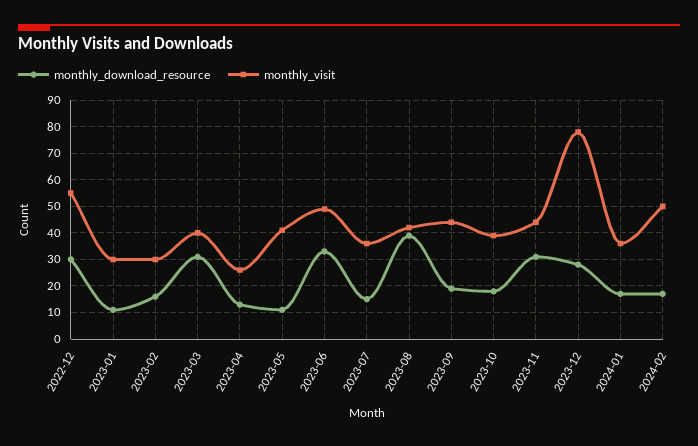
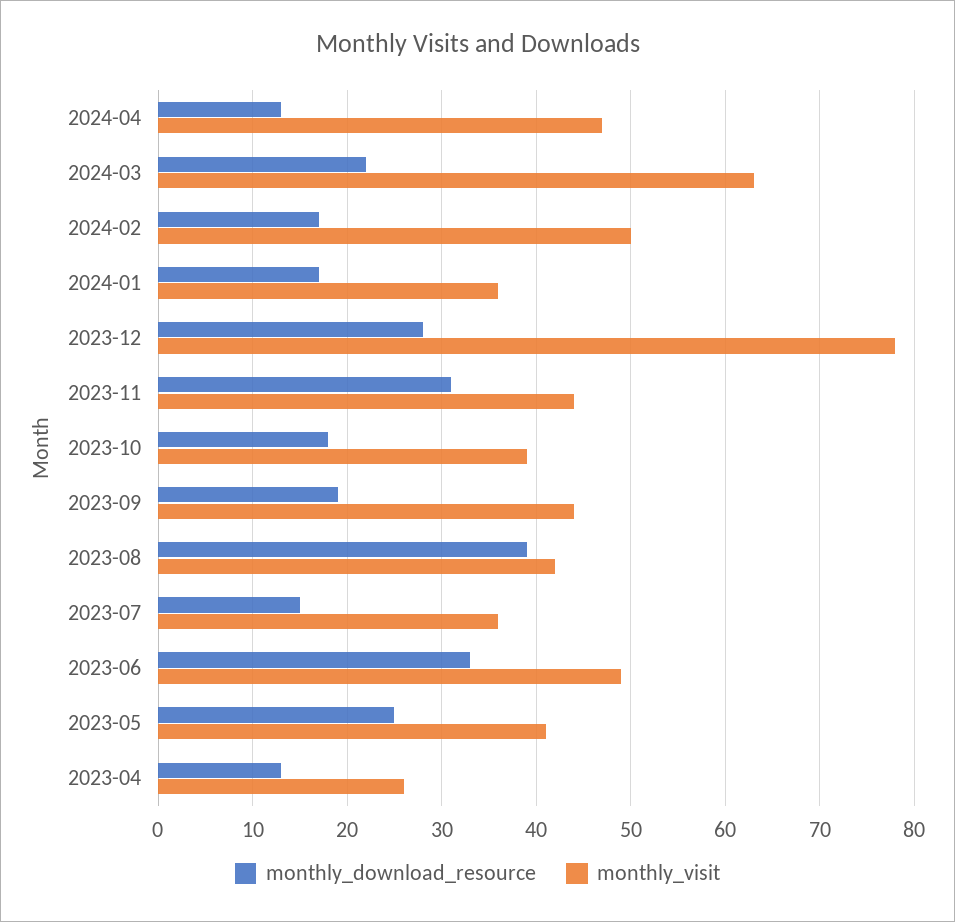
monthly_download_resource, 2022-12: 30 -> none
monthly_visit, 2022-12: 55 -> none
monthly_download_resource, 2023-01: 10 -> none
monthly_visit, 2023-01: 30 -> none
monthly_download_resource, 2023-02: 15 -> none
monthly_visit, 2023-02: 30 -> none
monthly_download_resource, 2023-03: 30 -> none
monthly_visit, 2023-03: 40 -> none
monthly_download_resource, 2023-05: 10 -> 25
monthly_download_resource, 2024-04: none -> 13
monthly_visit, 2024-04: none -> 47
monthly_download_resource, 2024-03: none -> 22
monthly_visit, 2024-03: none -> 63

